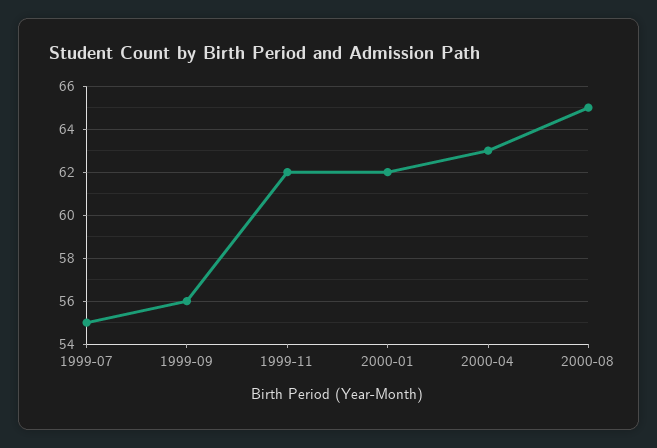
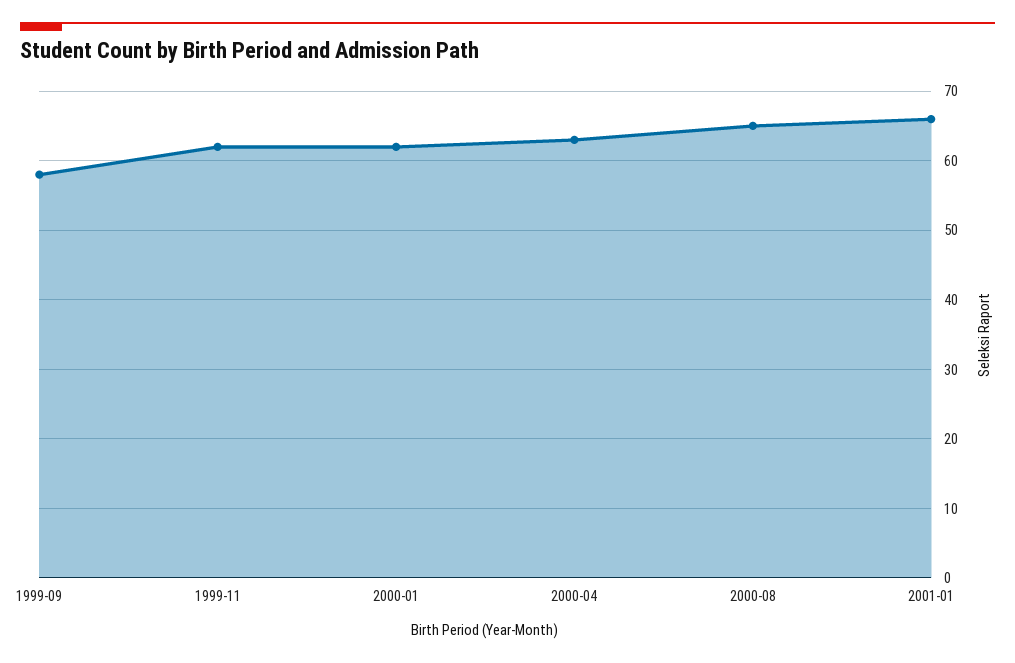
1999-07: 55 -> none
1999-09: 56 -> 58
2001-01: none -> 66

